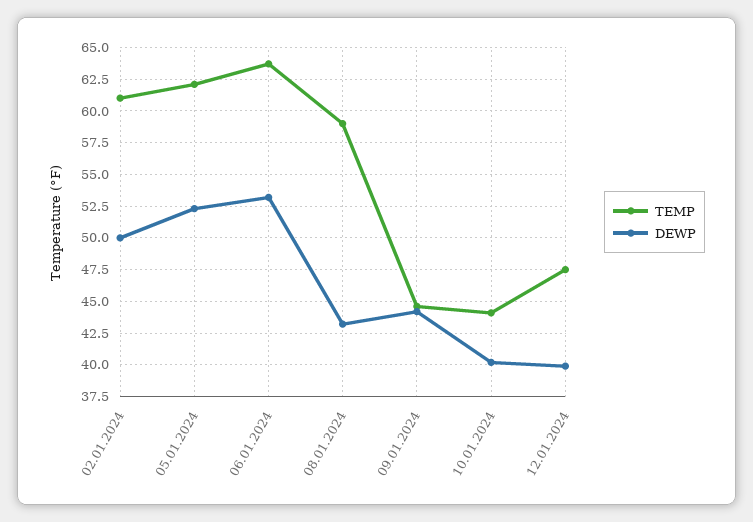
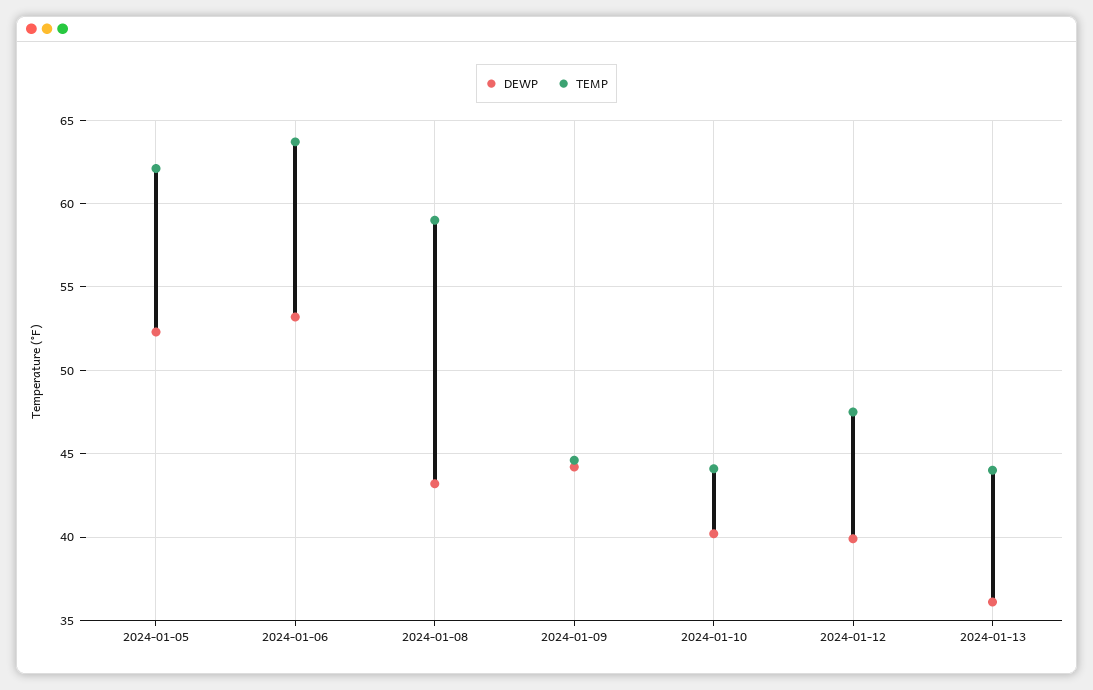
TEMP, 02.01.2024: 61 -> none
DEWP, 02.01.2024: 50 -> none
DEWP, 2024-01-13: none -> 36
TEMP, 2024-01-13: none -> 44

